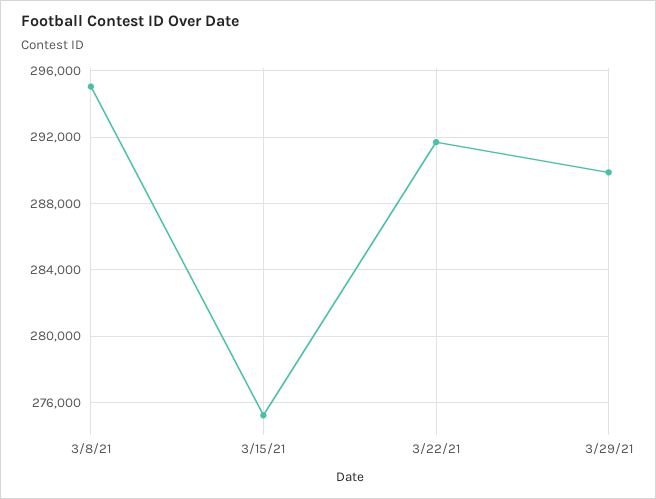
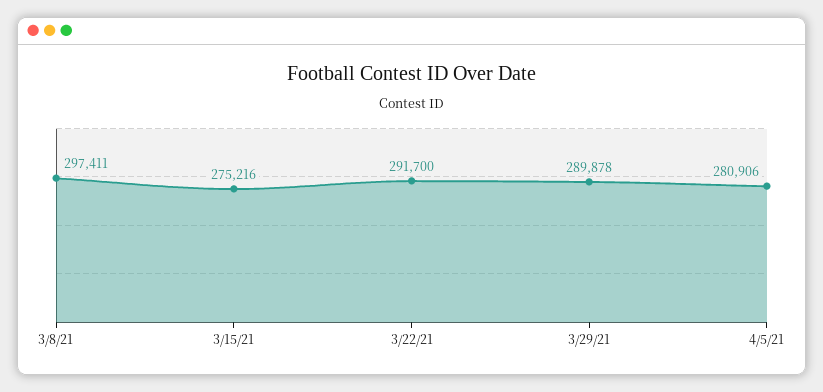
3/8/21: 295000 -> 297411
4/5/21: none -> 280906

